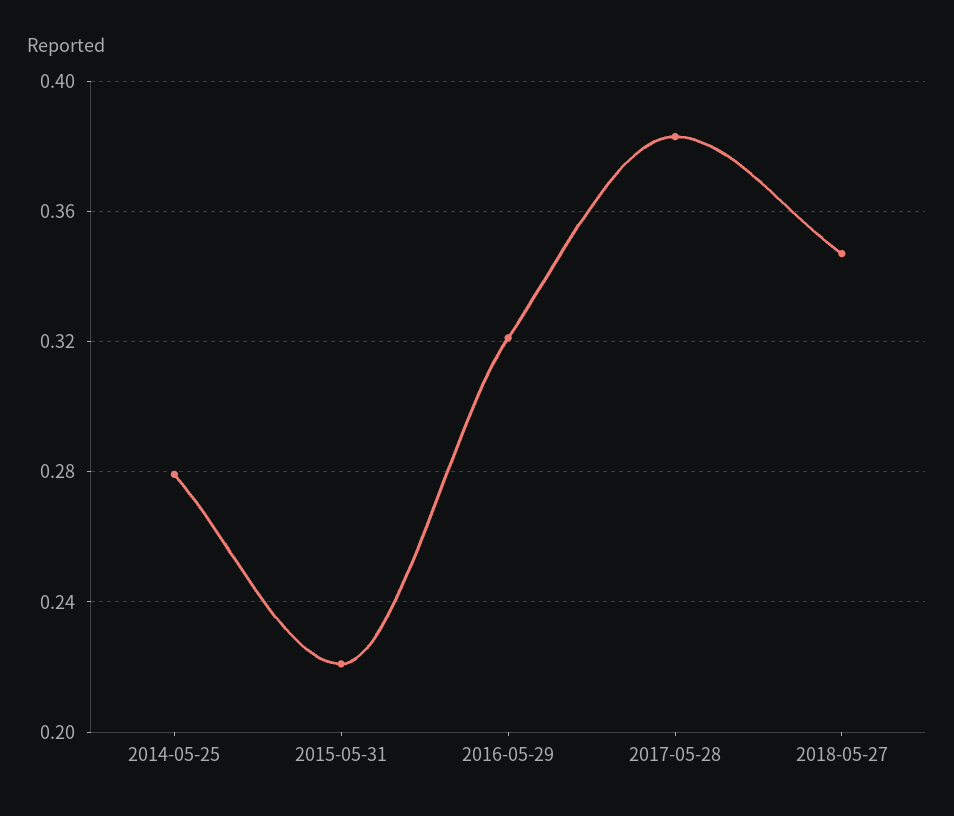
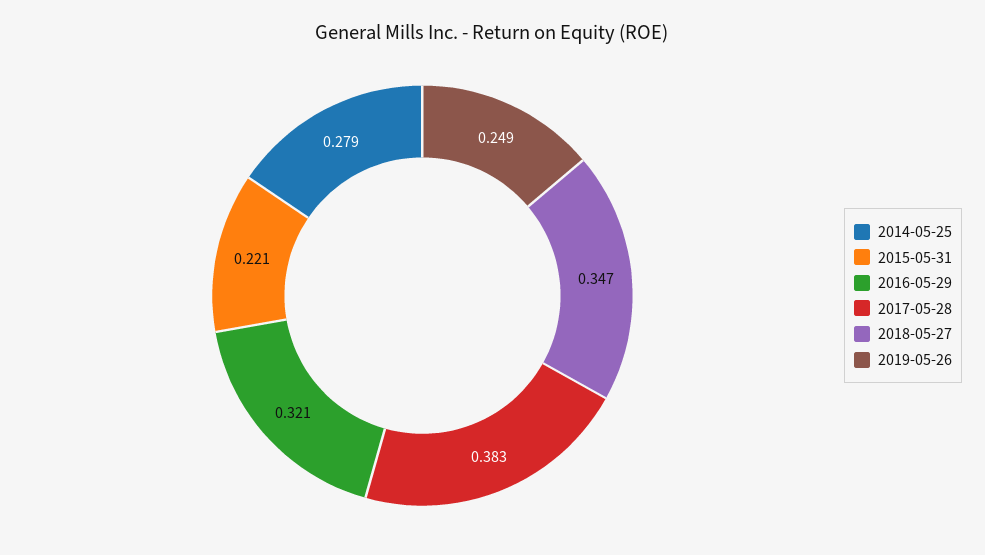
2019-05-26: none -> 0.249

